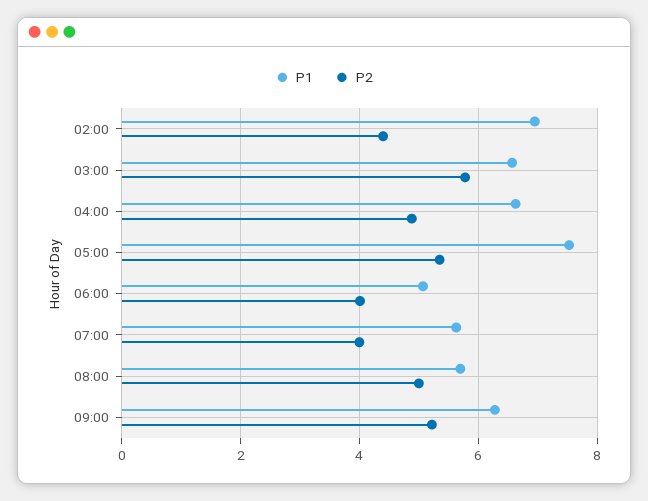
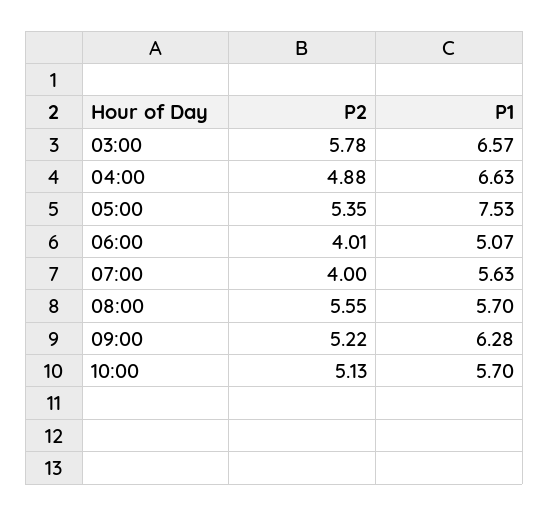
P1, 02:00: 7 -> none
P2, 02:00: 4.4 -> none
P2, 08:00: 5 -> 5.55
P2, 10:00: none -> 5.13
P1, 10:00: none -> 5.7

